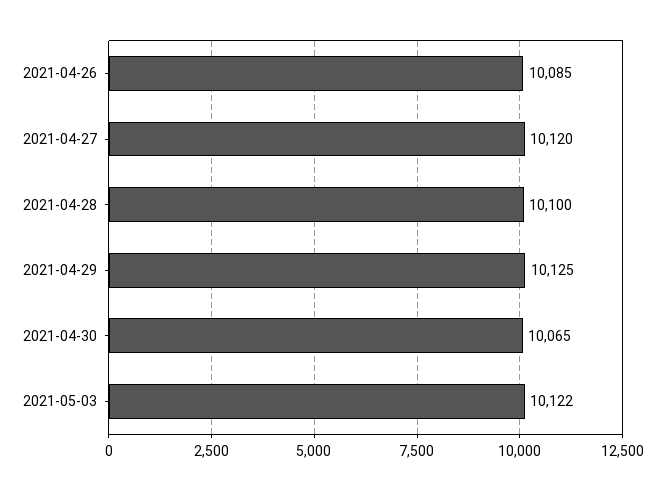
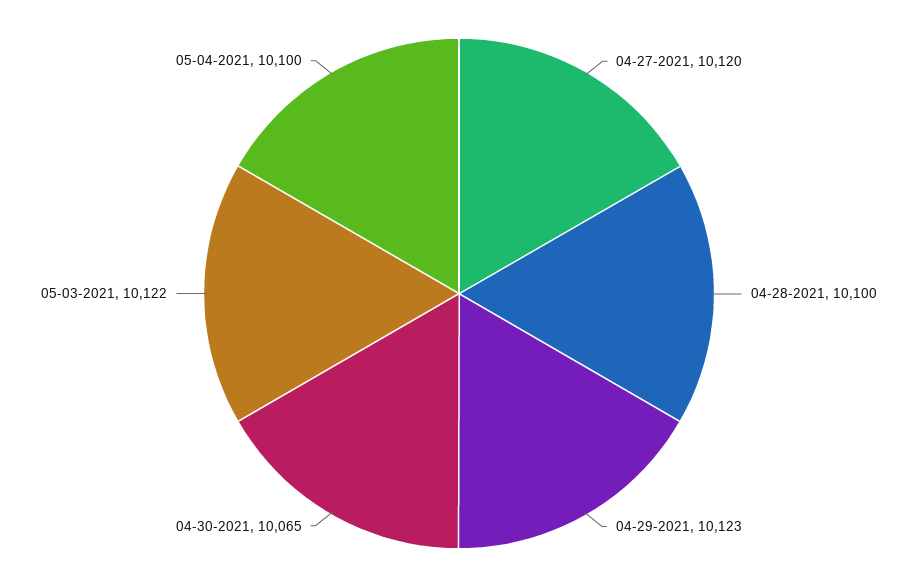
2021-04-26: 10085 -> none
2021-04-29: 10125 -> 10123
05-04-2021: none -> 10100

